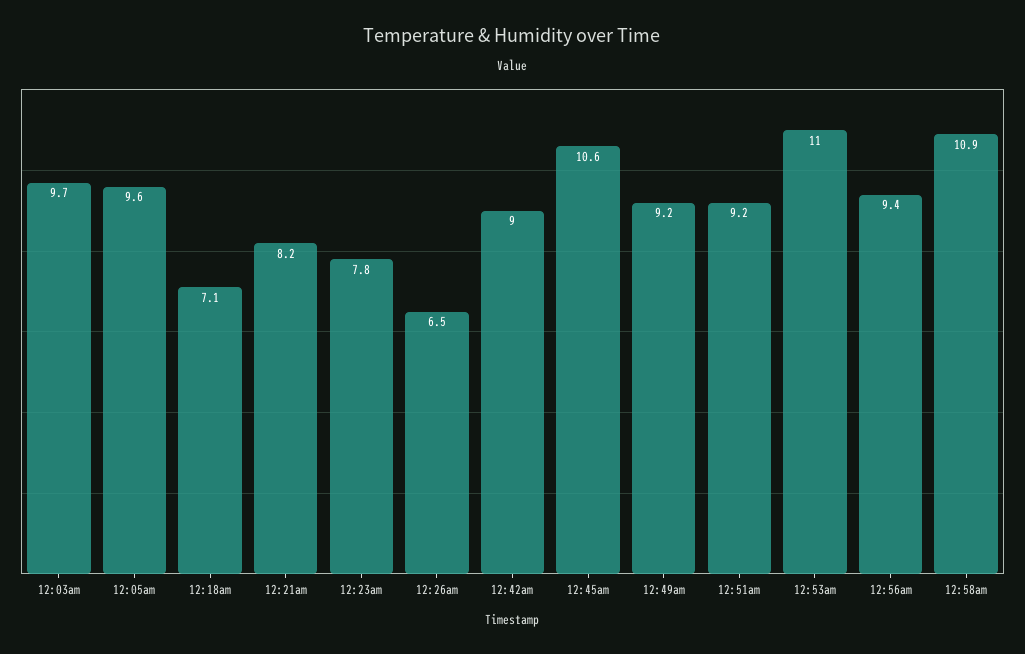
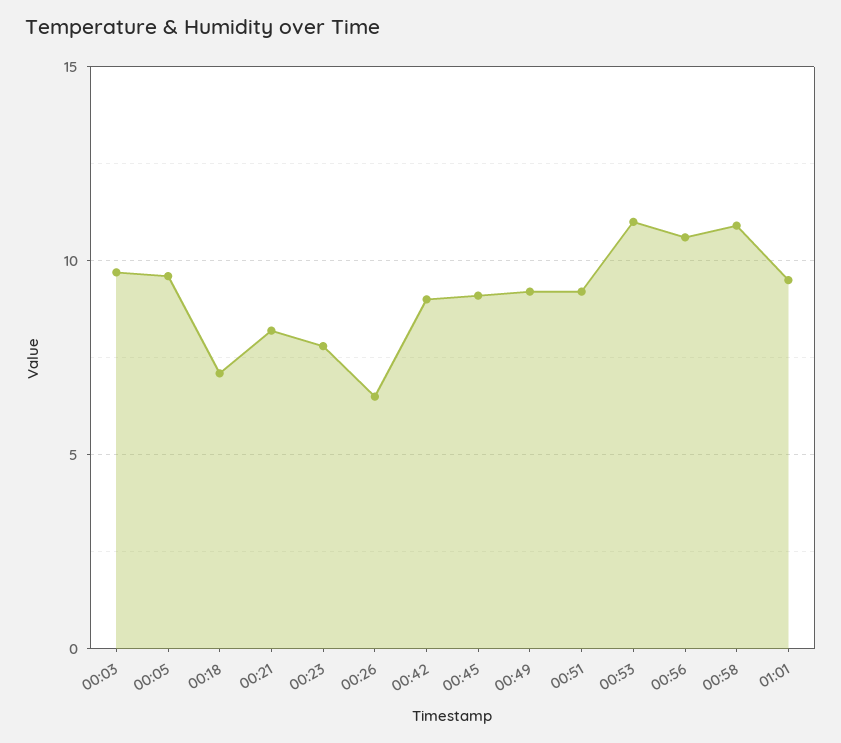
12:45am: 10.6 -> 9
12:56am: 9.4 -> 10.5
01:01: none -> 9.5

